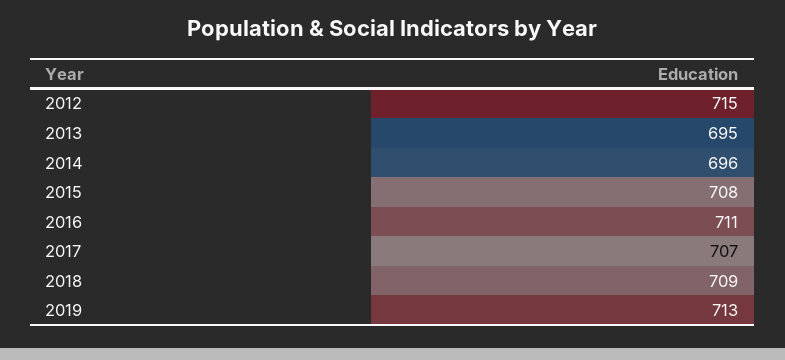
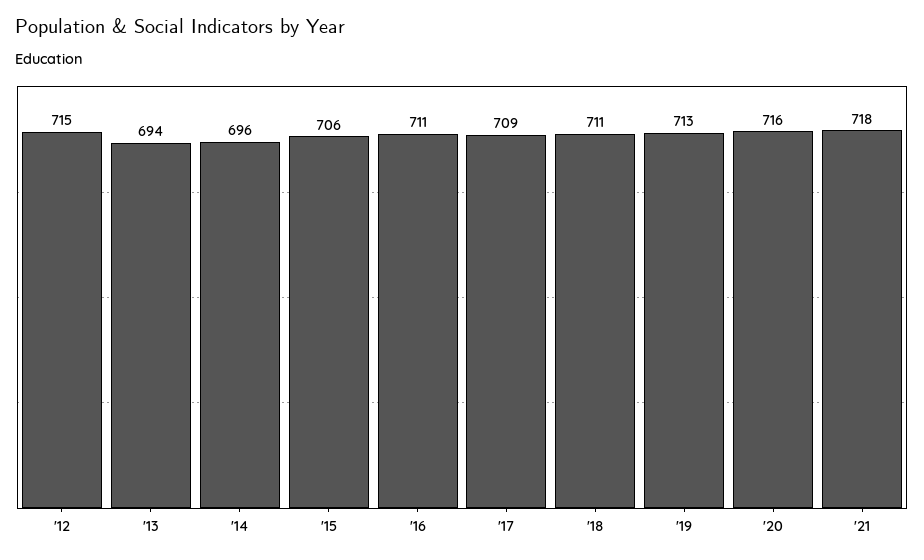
2013: 695 -> 694
2015: 708 -> 706
2017: 707 -> 709
2018: 709 -> 711
'20: none -> 716
'21: none -> 718

